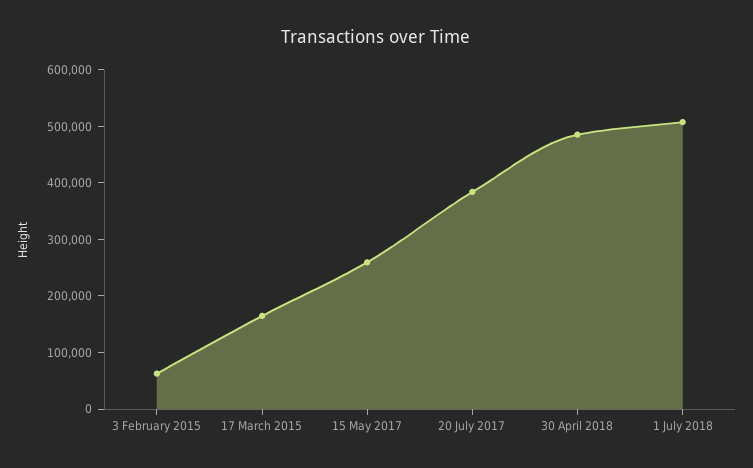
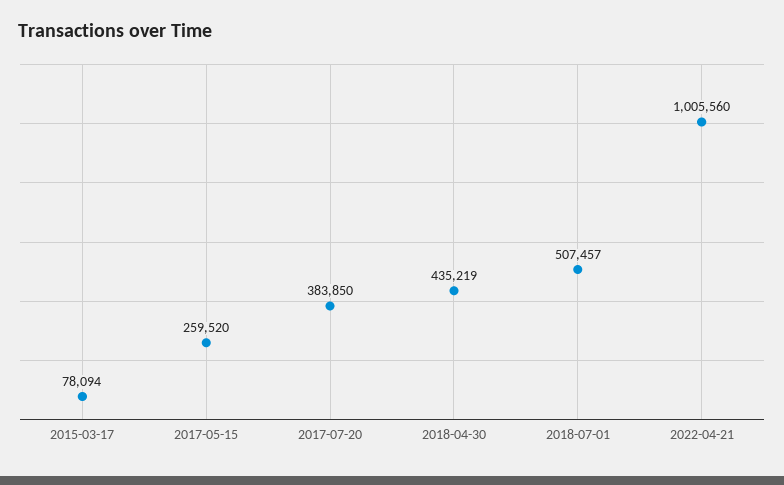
3 February 2015: 60000 -> none
17 March 2015: 160000 -> 78094
30 April 2018: 480000 -> 435219
2022-04-21: none -> 1005560

